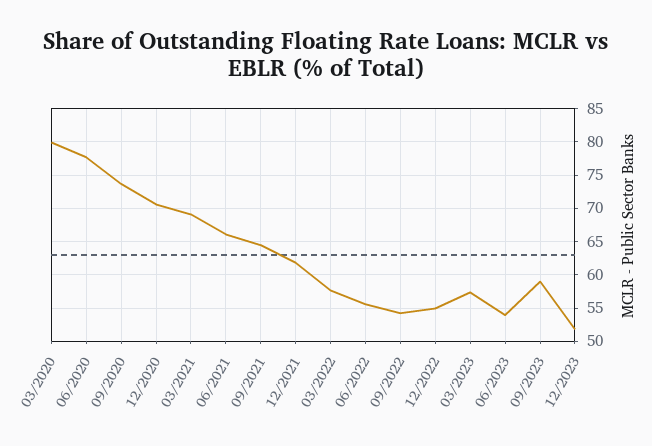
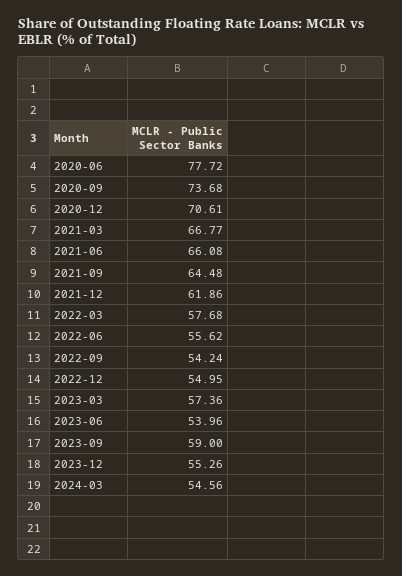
03/2020: 80 -> none
03/2021: 69 -> 66.77
12/2023: 52 -> 55.26
2024-03: none -> 54.56

